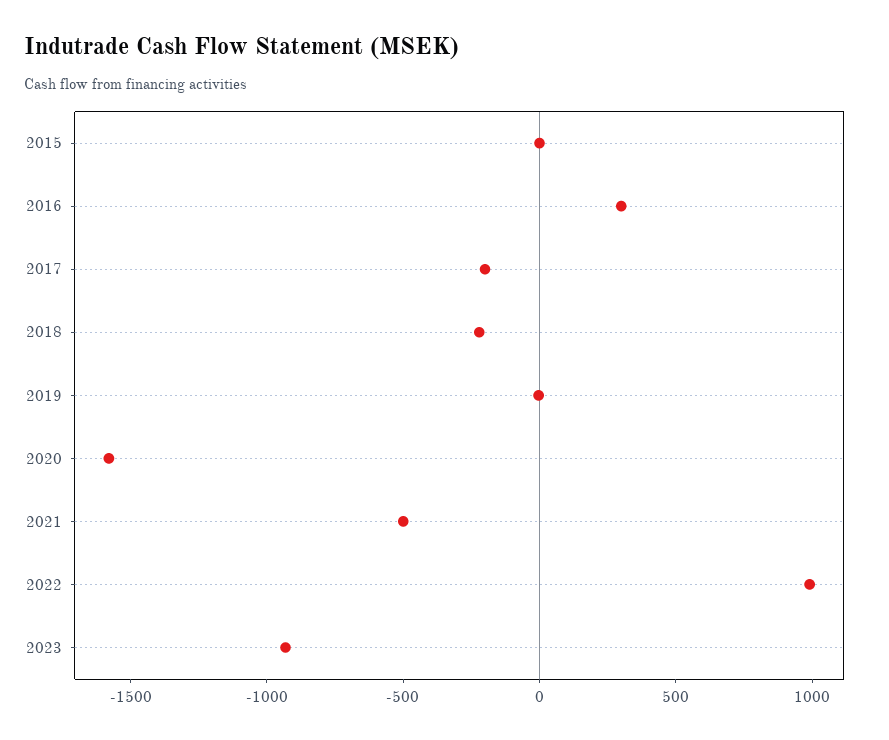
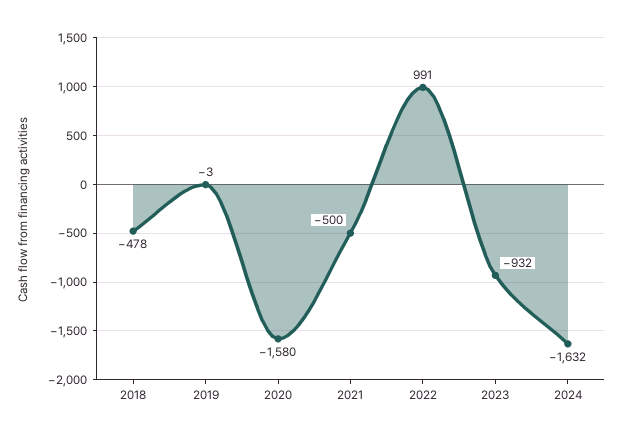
2015: 0 -> none
2016: 300 -> none
2017: -200 -> none
2018: -200 -> -478
2024: none -> -1632

